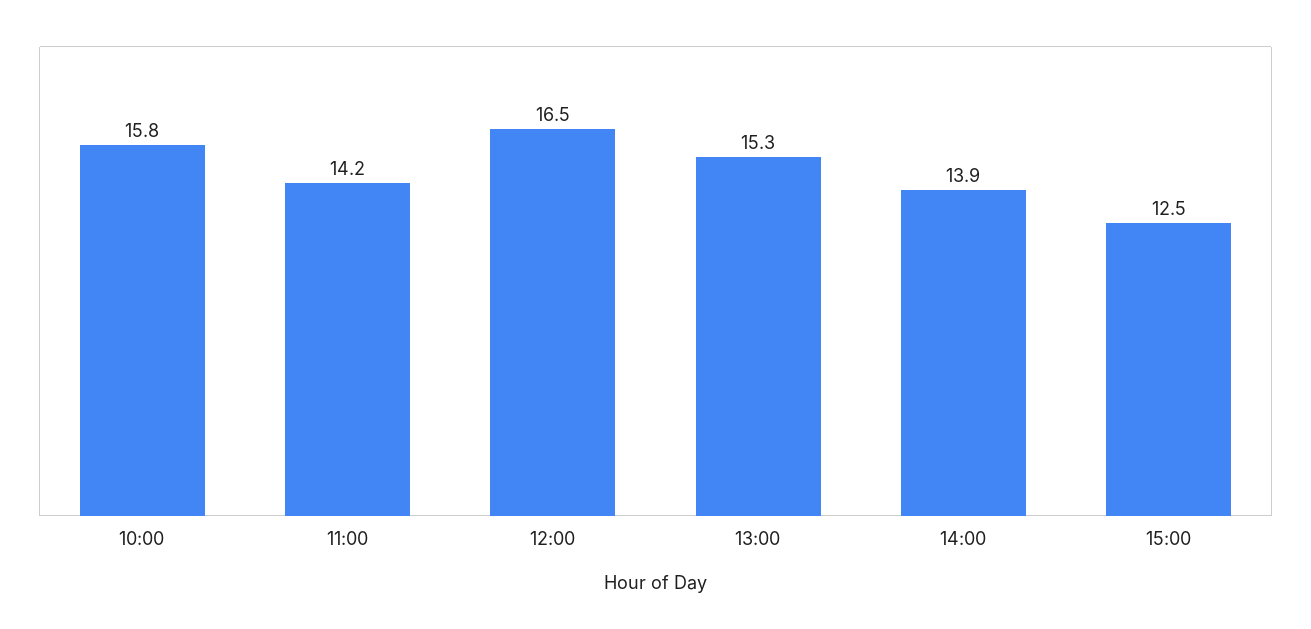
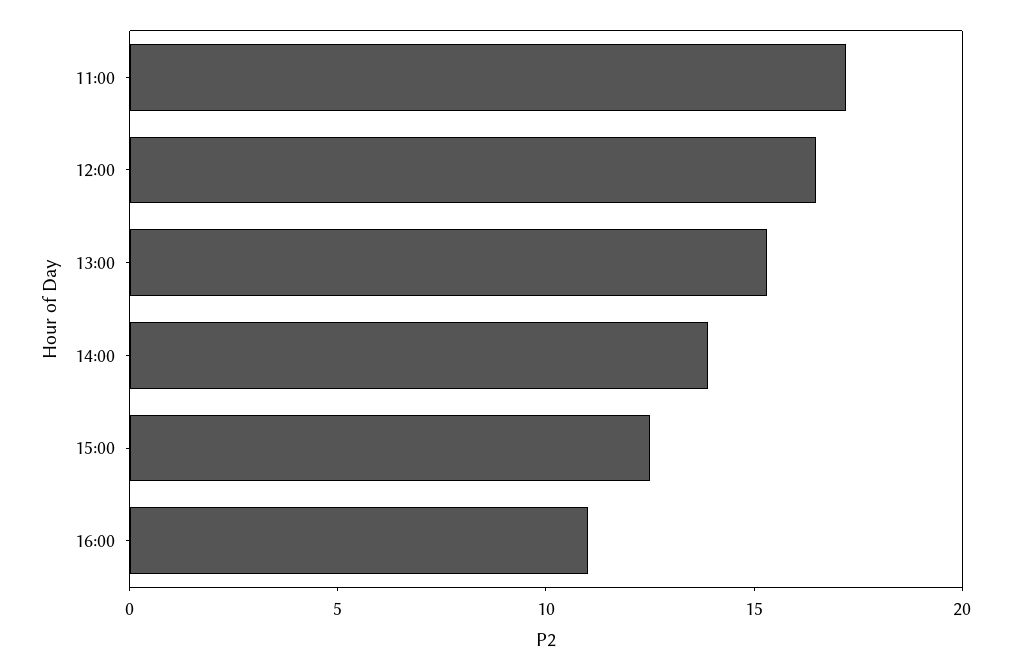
10:00: 15.8 -> none
11:00: 14.2 -> 17
16:00: none -> 11

